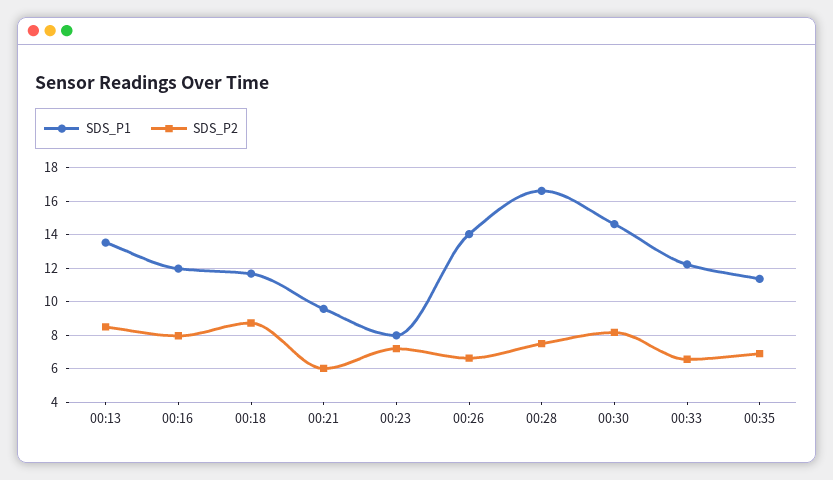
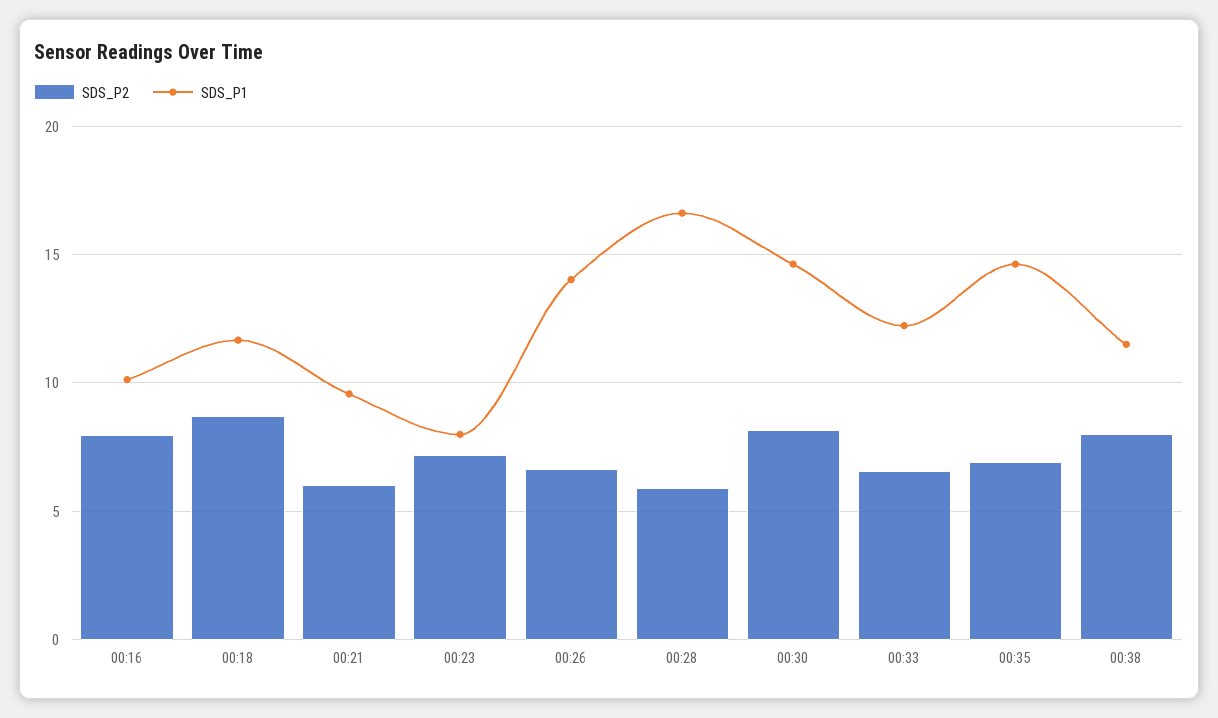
SDS_P1, 00:13: 13.5 -> none
SDS_P2, 00:13: 8.5 -> none
SDS_P1, 00:16: 12 -> 10
SDS_P2, 00:28: 7.5 -> 6
SDS_P1, 00:35: 11.5 -> 14.5
SDS_P2, 00:38: none -> 8
SDS_P1, 00:38: none -> 11.5

